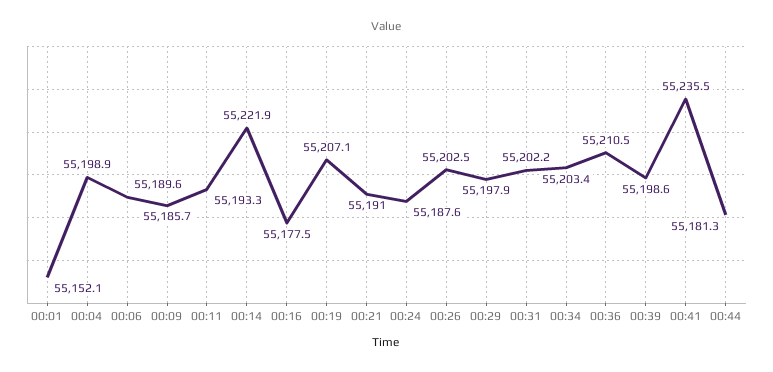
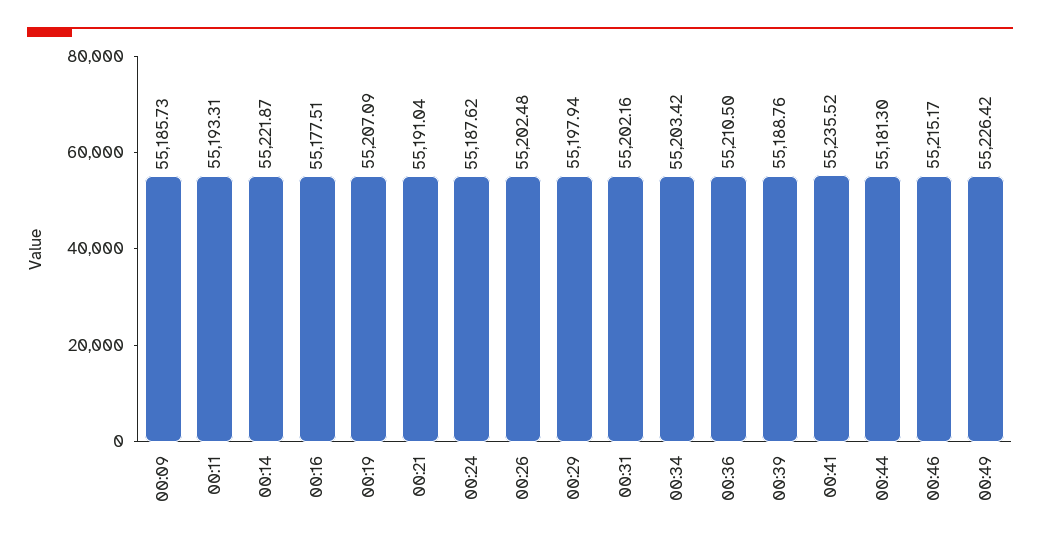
00:01: 55152.1 -> none
00:04: 55198.9 -> none
00:06: 55189.6 -> none
00:39: 55198.6 -> 55188.76
00:46: none -> 55215.17
00:49: none -> 55226.42

